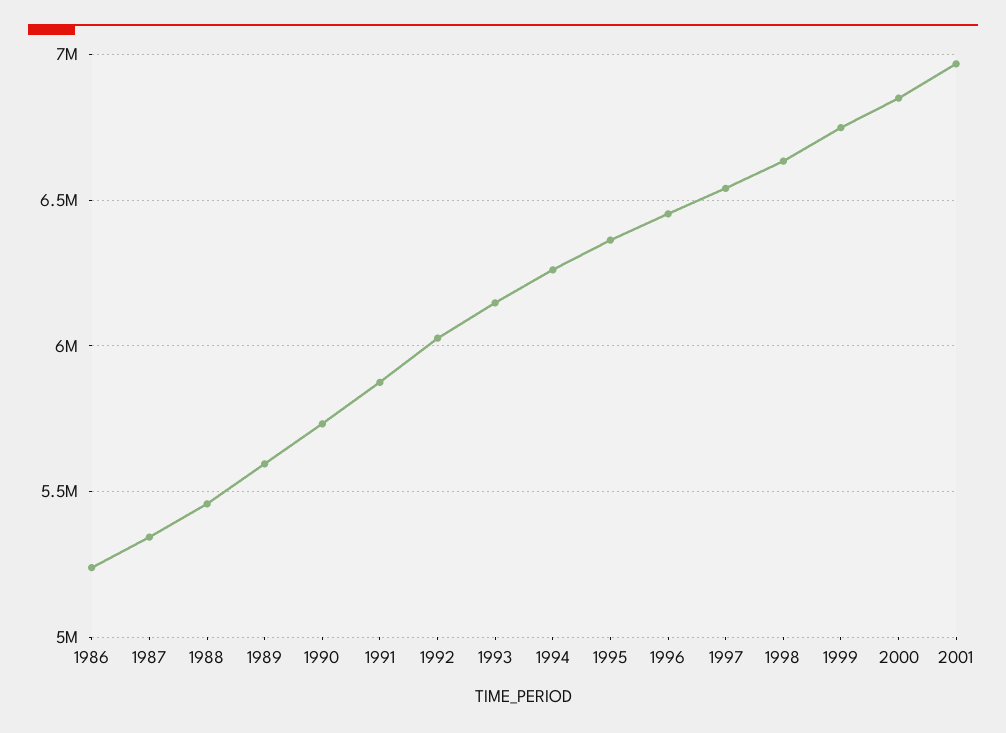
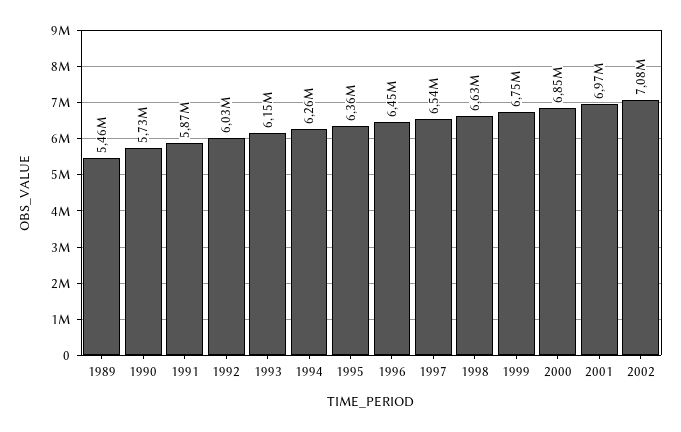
1986: 5250000 -> none
1987: 5350000 -> none
1988: 5450000 -> none
1989: 5600000 -> 5460000
2002: none -> 7080000

